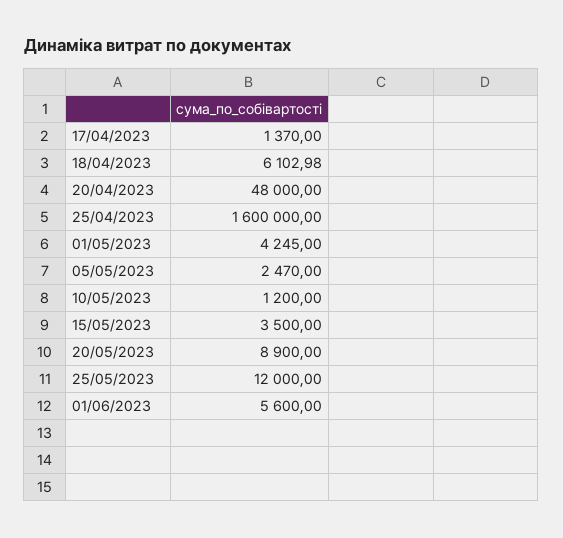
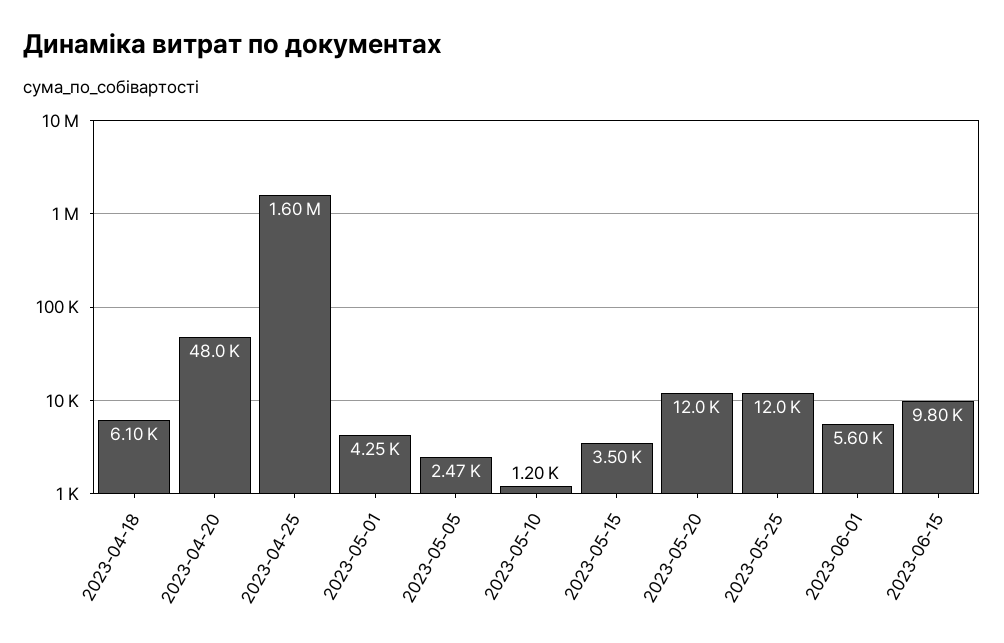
17/04/2023: 1370 -> none
20/05/2023: 8900 -> 12000
2023-06-15: none -> 9800

